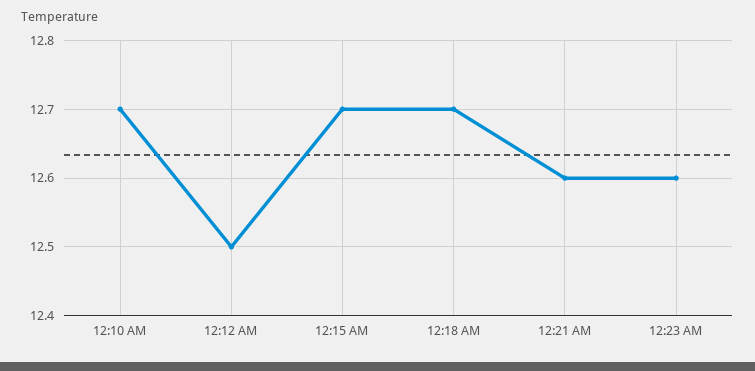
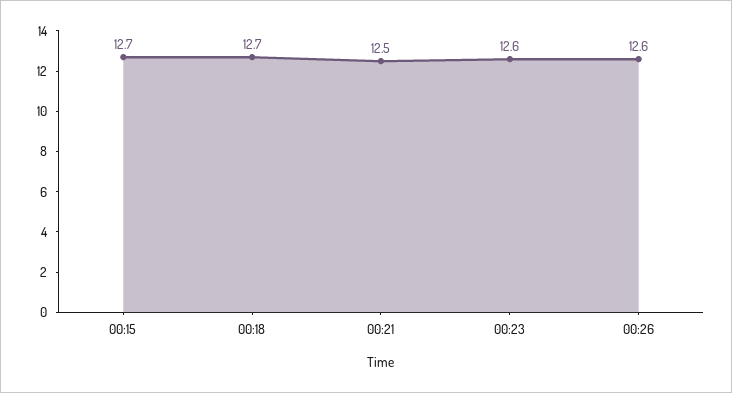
12:10 AM: 12.7 -> none
12:12 AM: 12.5 -> none
12:21 AM: 12.6 -> 12.5
00:26: none -> 12.6

